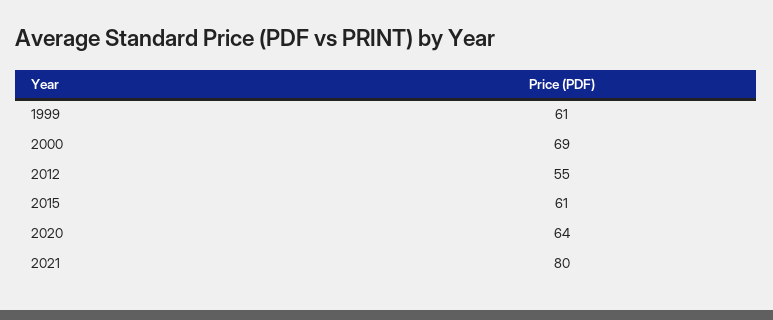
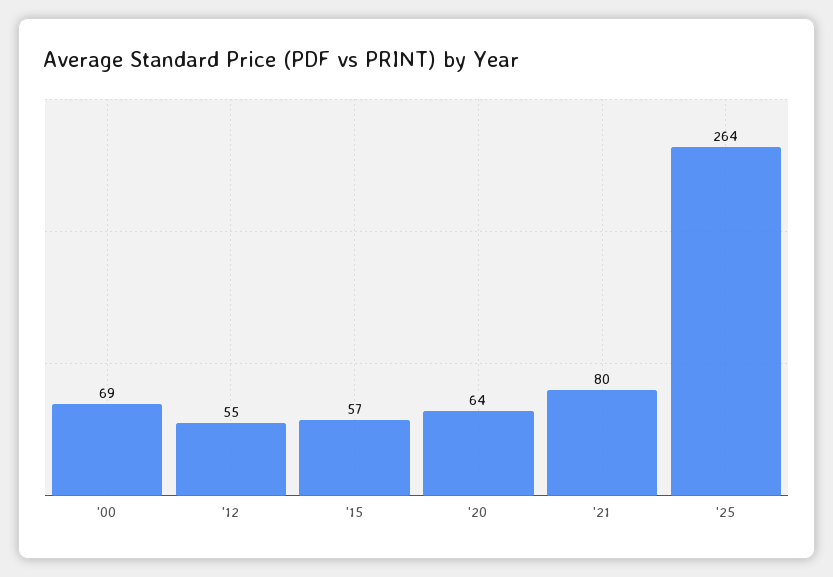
1999: 61 -> none
2015: 61 -> 57
'25: none -> 264

